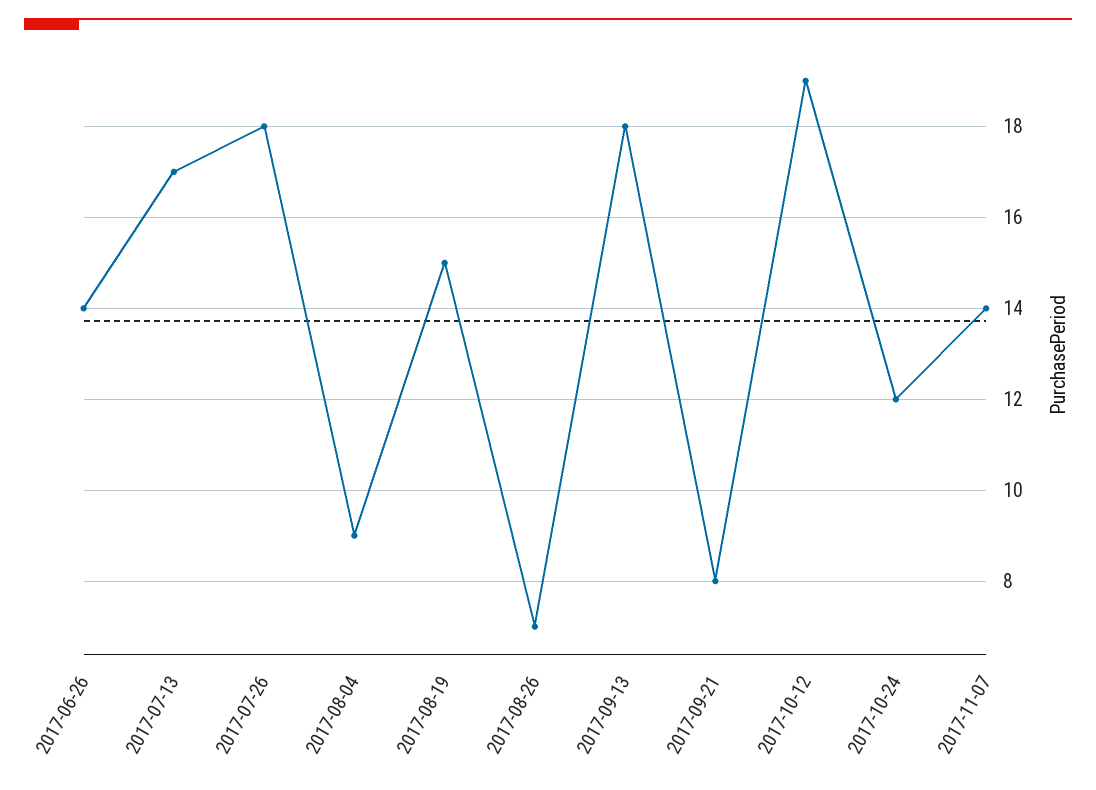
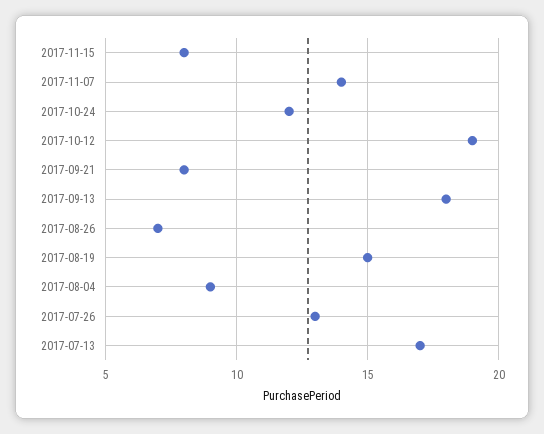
2017-06-26: 14 -> none
2017-07-26: 18 -> 13
2017-11-15: none -> 8

